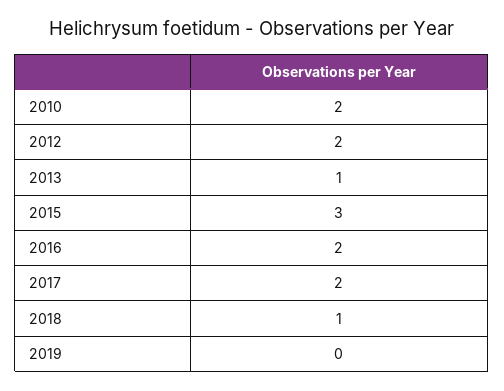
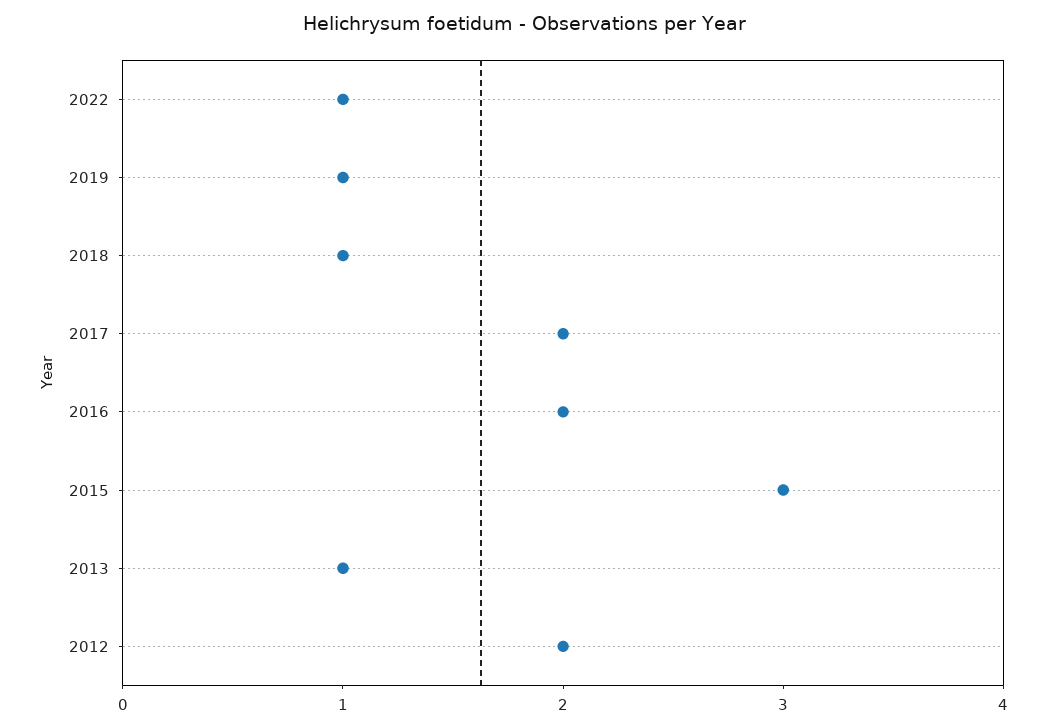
2010: 2 -> none
2019: 0 -> 1
2022: none -> 1

